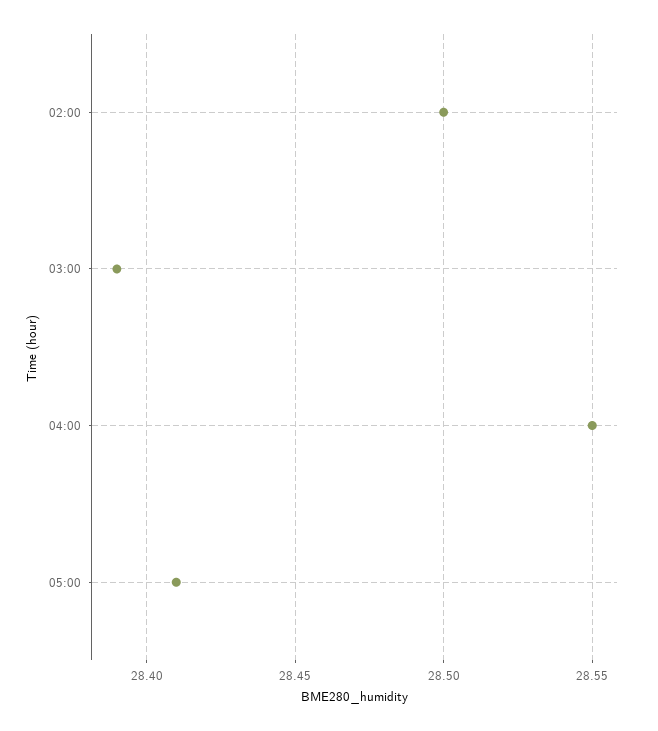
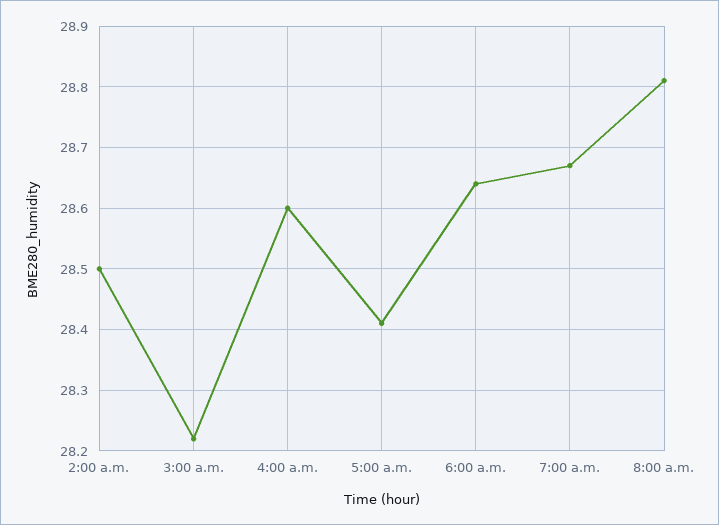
03:00: 28.39 -> 28.22
04:00: 28.55 -> 28.6
6:00 a.m.: none -> 28.64
7:00 a.m.: none -> 28.67
8:00 a.m.: none -> 28.81

